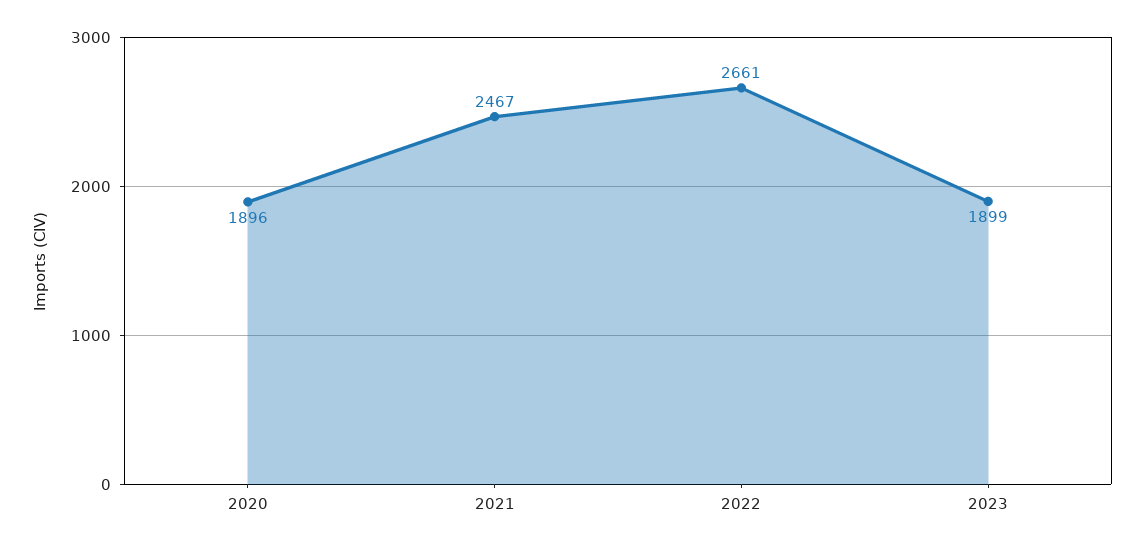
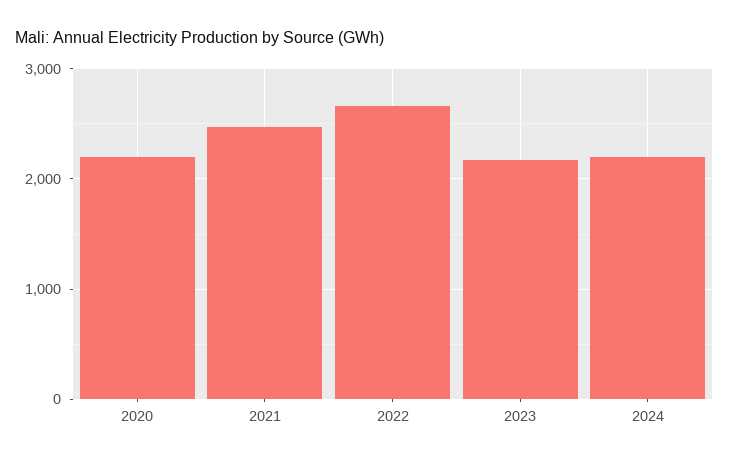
2020: 1896 -> 2200
2023: 1899 -> 2200
2024: none -> 2200

